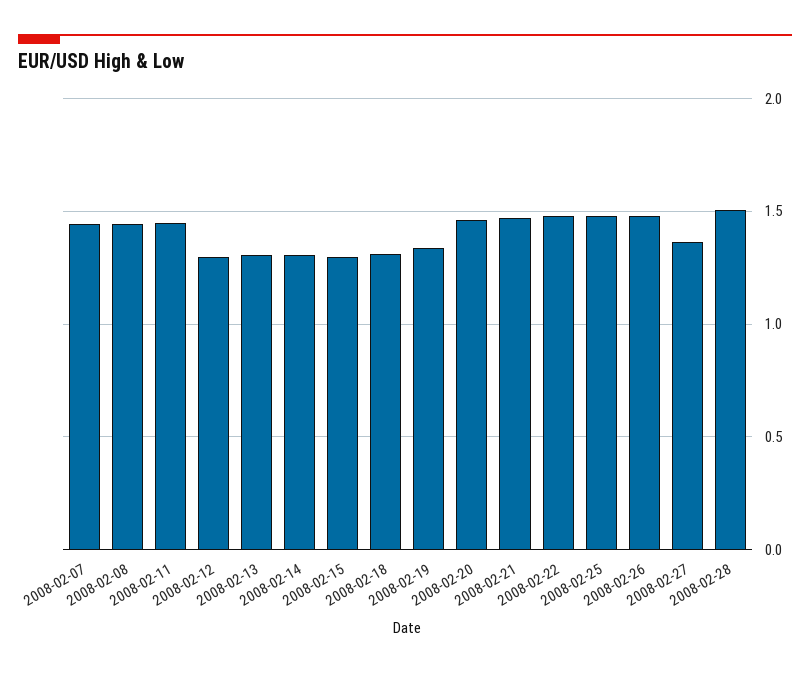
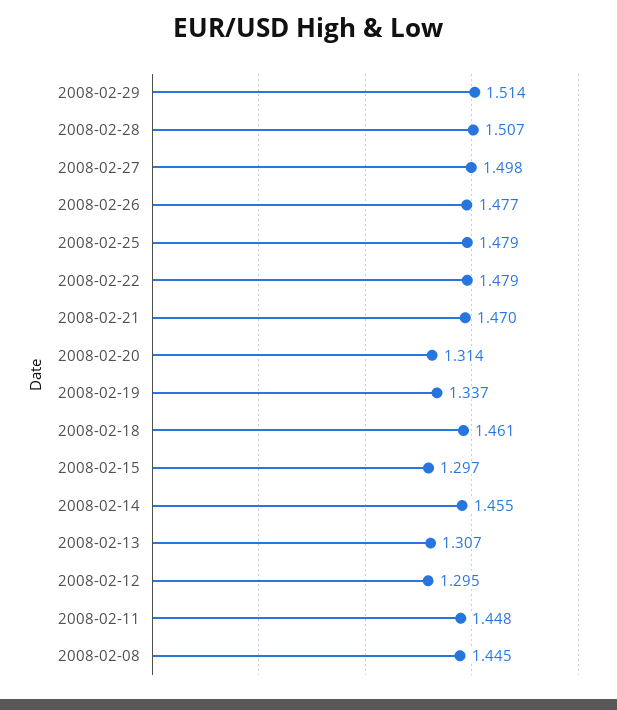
2008-02-07: 1.45 -> none
2008-02-14: 1.3 -> 1.455
2008-02-18: 1.3 -> 1.461
2008-02-20: 1.45 -> 1.314
2008-02-27: 1.35 -> 1.498
2008-02-29: none -> 1.514

